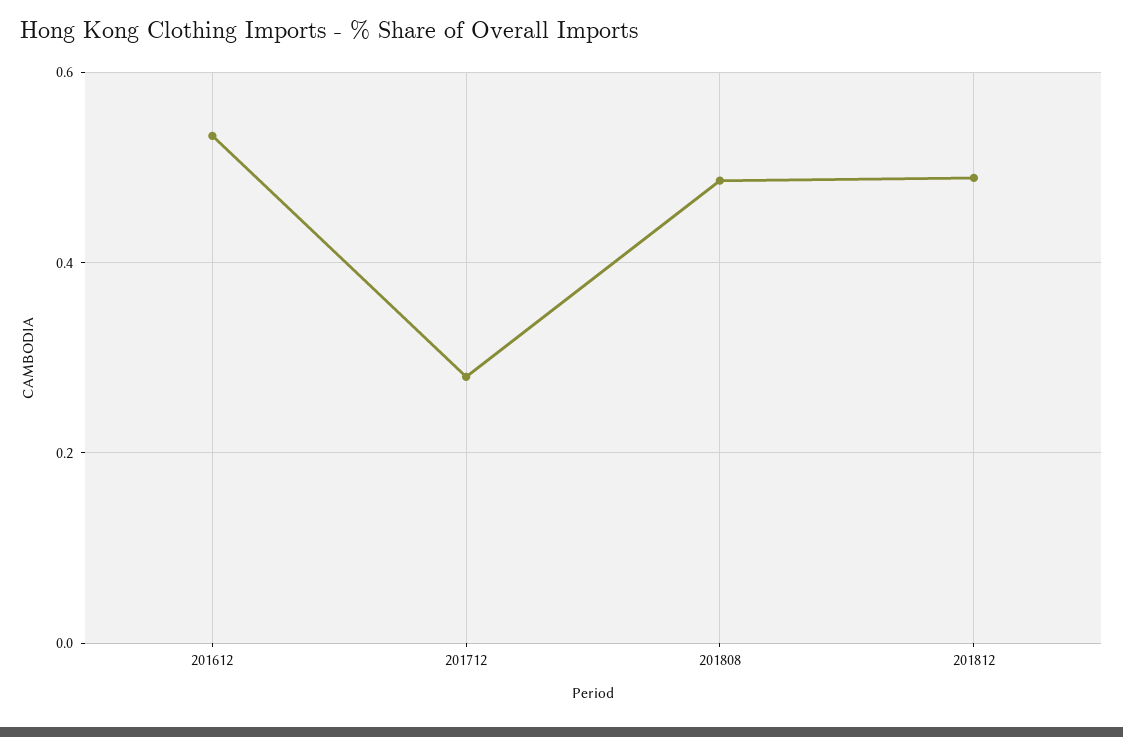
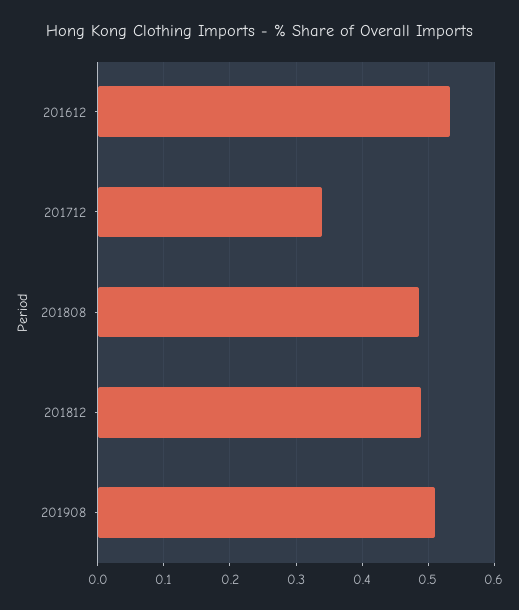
201712: 0.28 -> 0.34
201908: none -> 0.51

